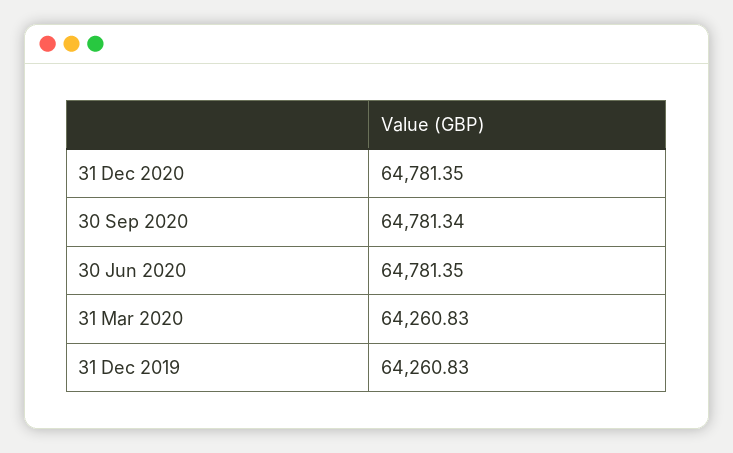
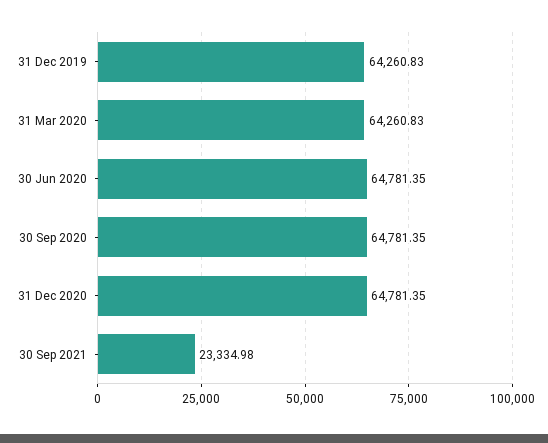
30 Sep 2020: 64781.34 -> 64781.35
30 Sep 2021: none -> 23334.98

